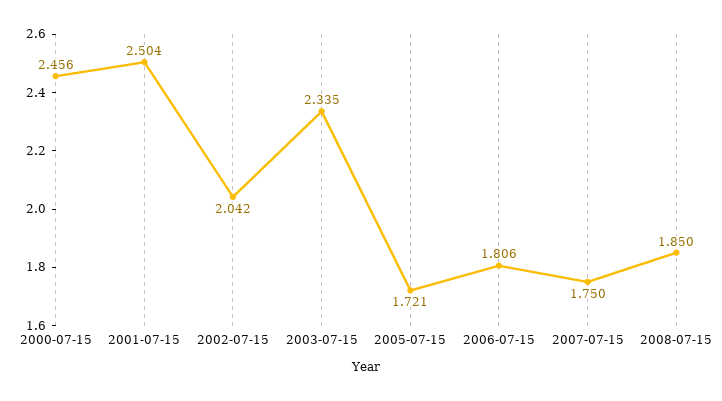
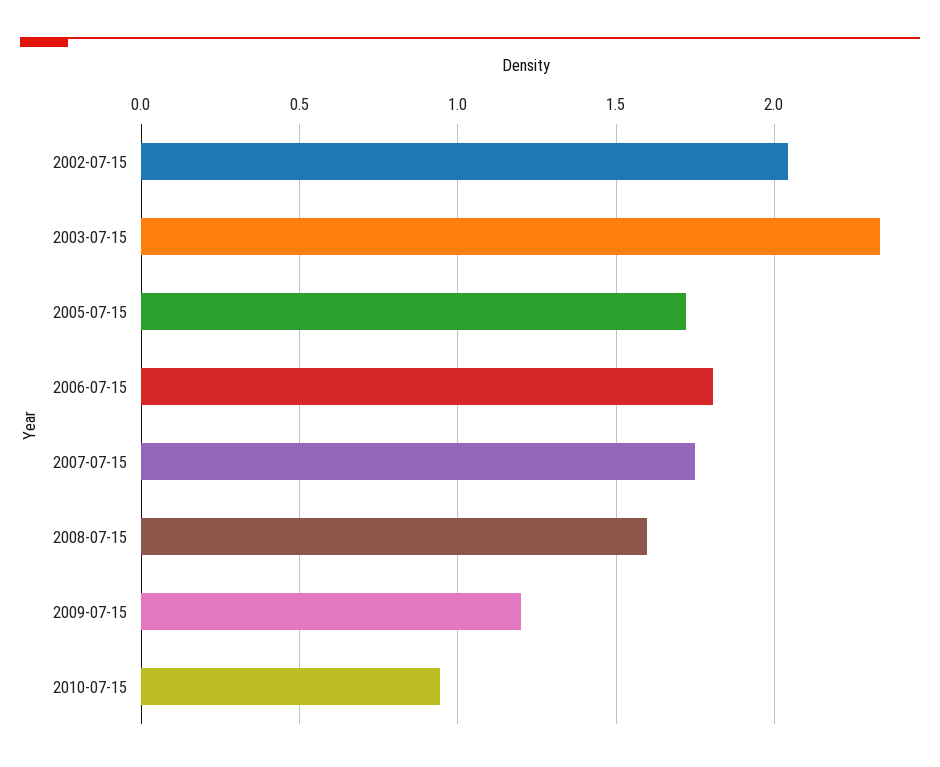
2000-07-15: 2.456 -> none
2001-07-15: 2.504 -> none
2008-07-15: 1.85 -> 1.6
2009-07-15: none -> 1.2
2010-07-15: none -> 0.95

